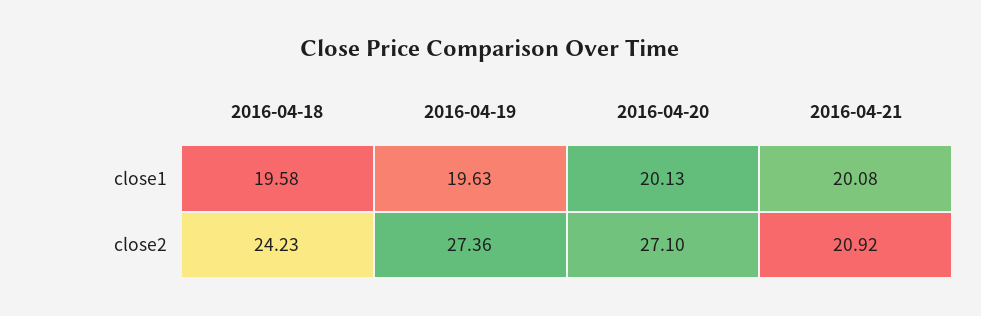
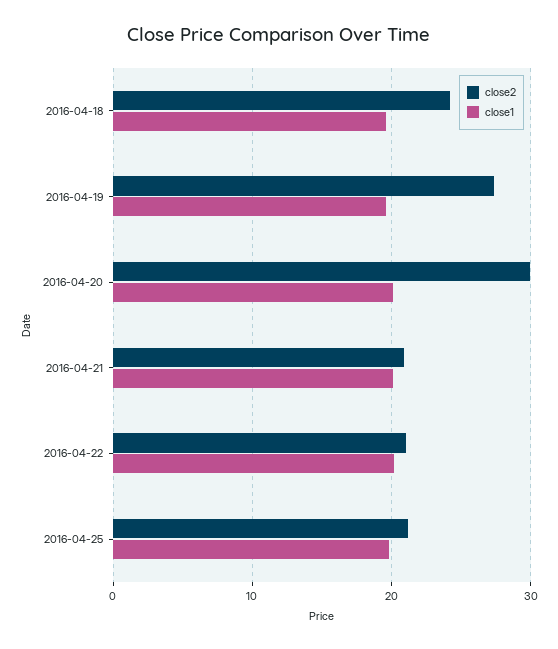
close2, 2016-04-20: 27.1 -> 30
close2, 2016-04-22: none -> 21
close1, 2016-04-22: none -> 20
close2, 2016-04-25: none -> 21
close1, 2016-04-25: none -> 20

